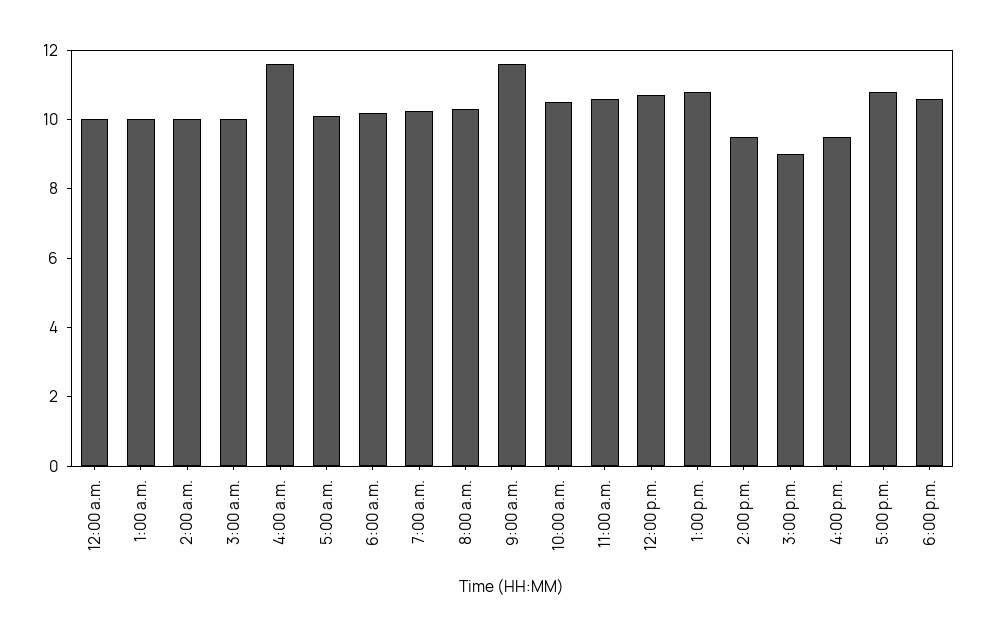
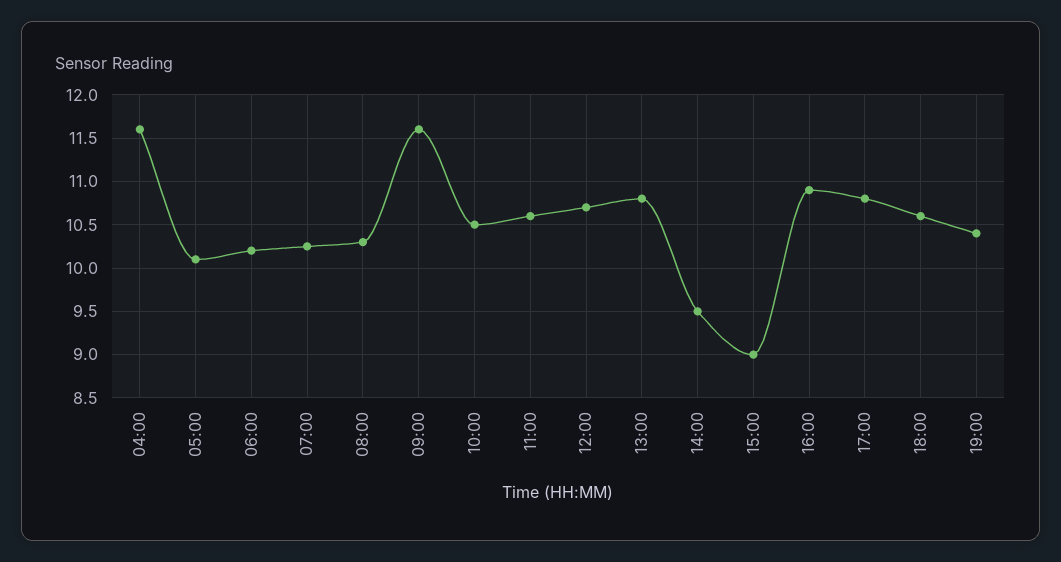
12:00 a.m.: 10 -> none
1:00 a.m.: 10 -> none
2:00 a.m.: 10 -> none
3:00 a.m.: 10 -> none
4:00 p.m.: 9.5 -> 10.9
19:00: none -> 10.4

